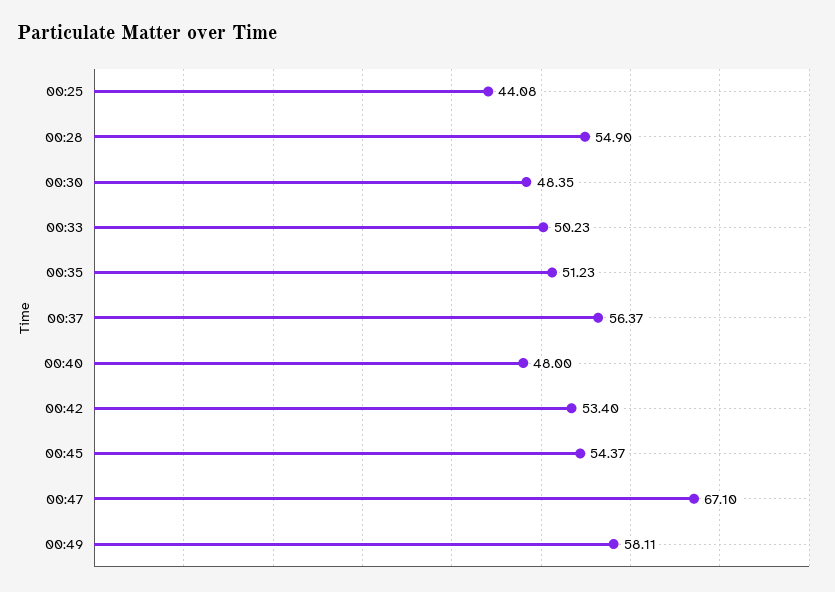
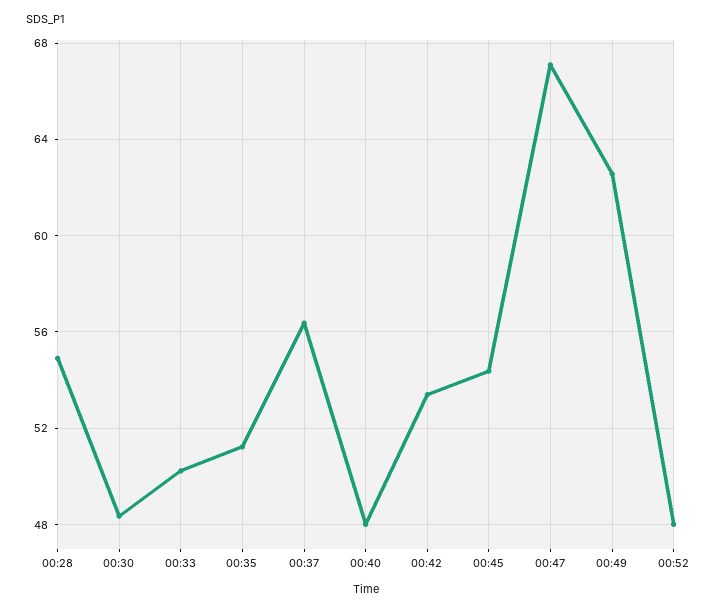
00:25: 44.08 -> none
00:49: 58.11 -> 62.5
00:52: none -> 48

